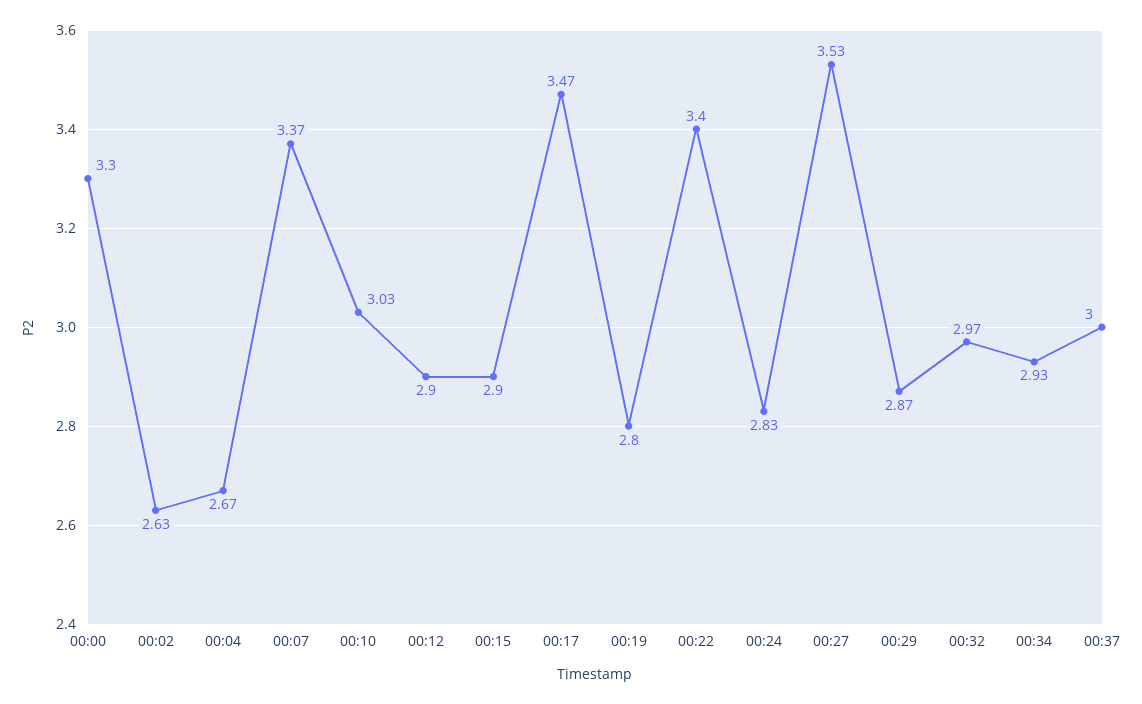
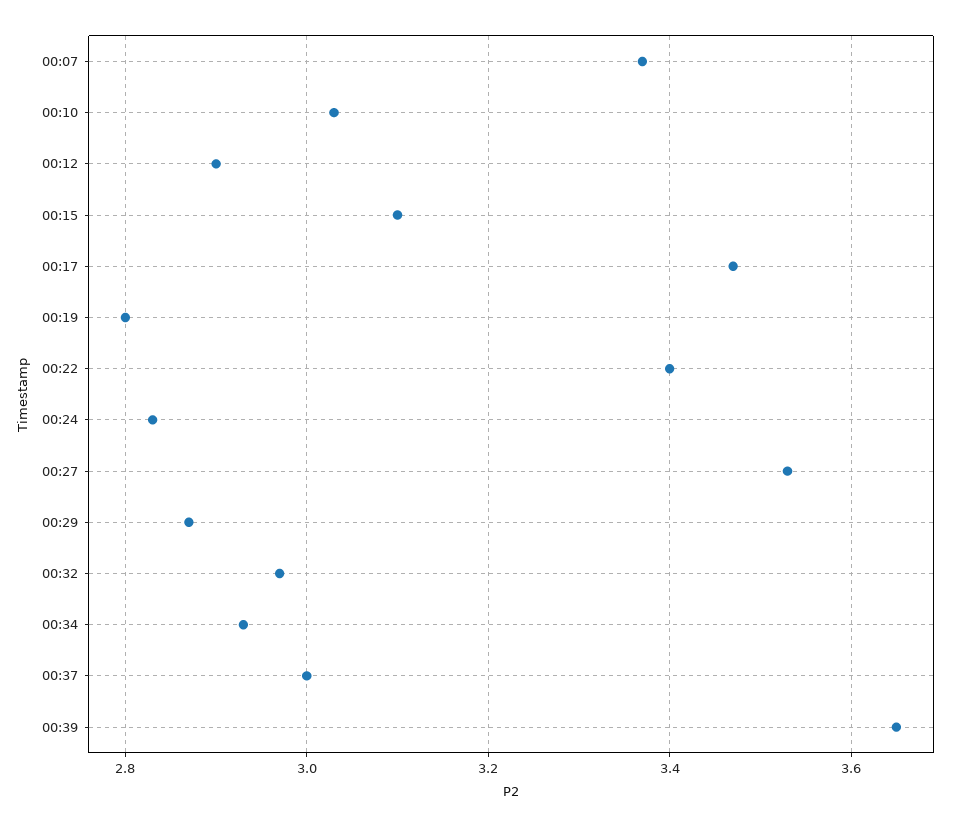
00:00: 3.3 -> none
00:02: 2.63 -> none
00:04: 2.67 -> none
00:15: 2.9 -> 3.1
00:39: none -> 3.65

